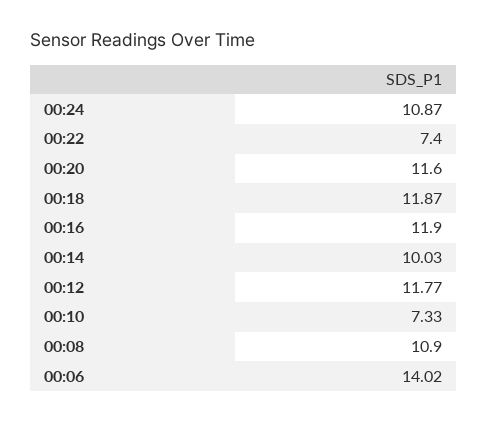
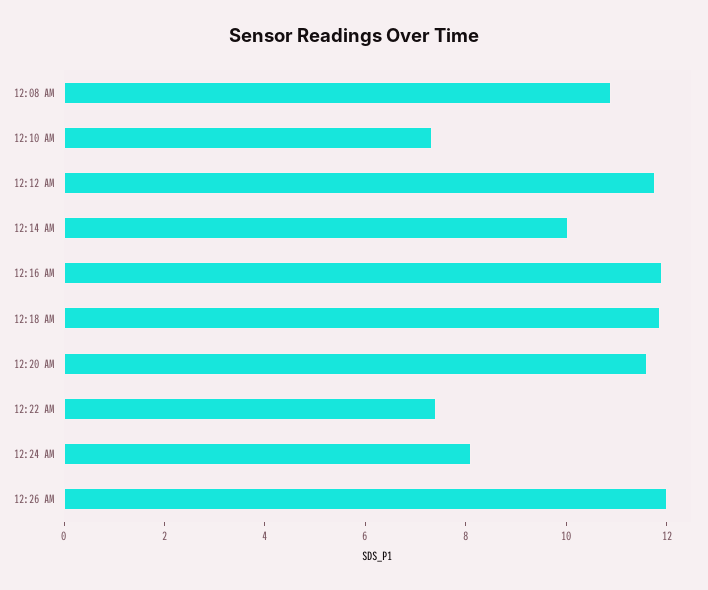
00:24: 10.87 -> 8
00:06: 14.02 -> none
12:26 AM: none -> 12

